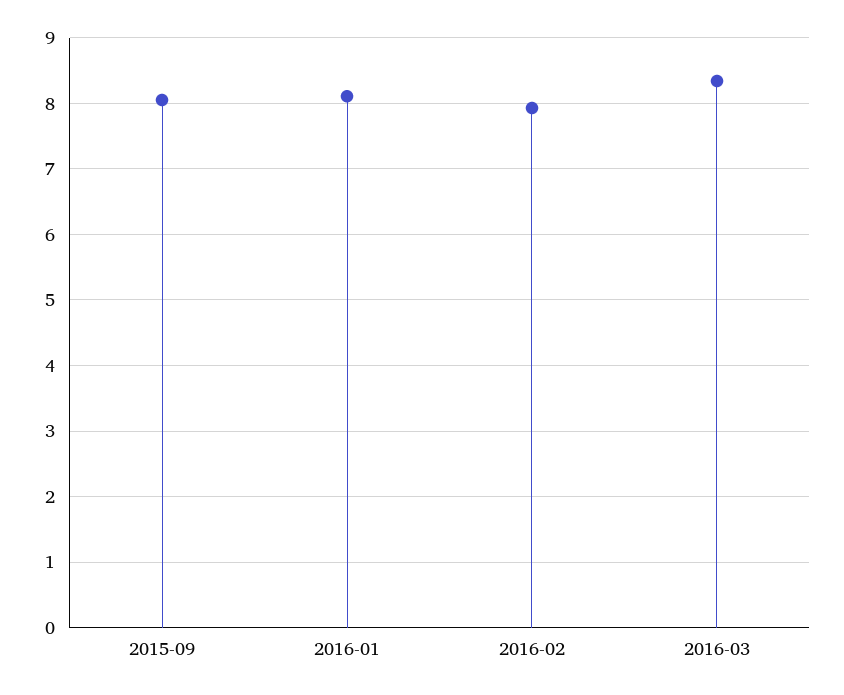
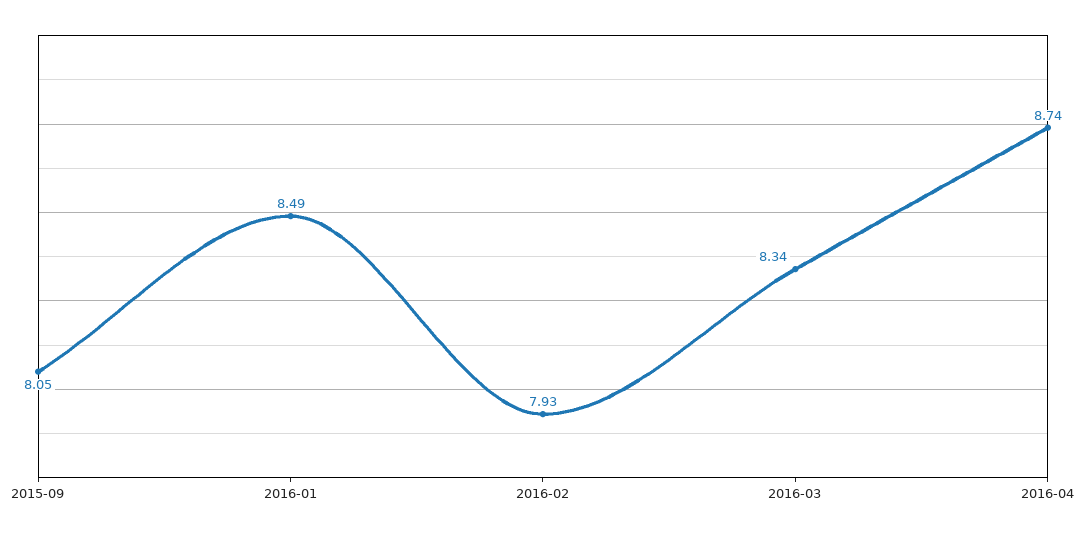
2016-01: 8.1 -> 8.49
2016-04: none -> 8.74

